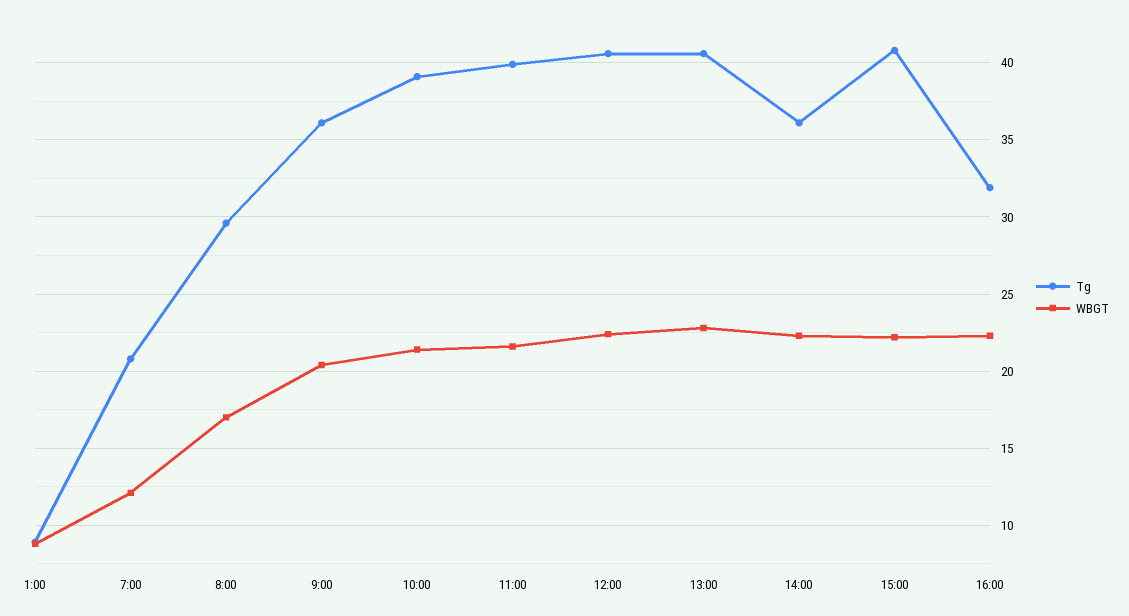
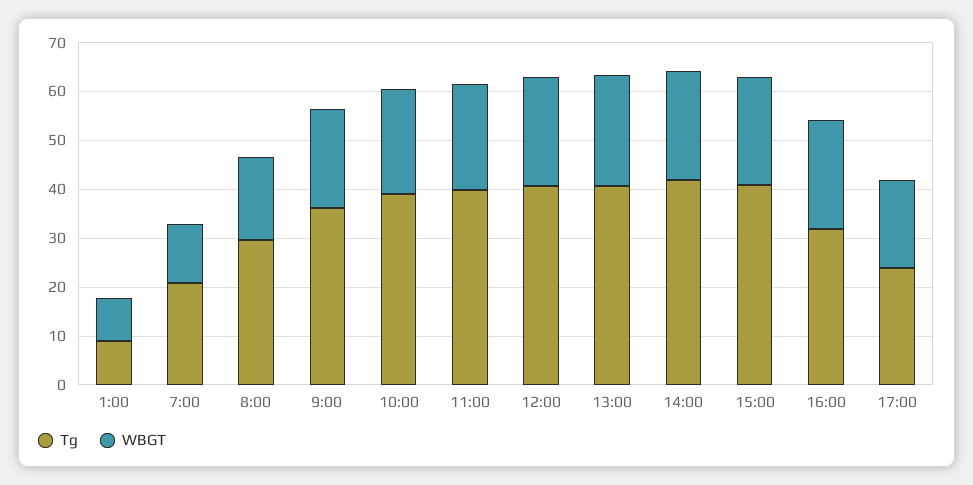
Tg, 14:00: 36 -> 42
Tg, 17:00: none -> 24
WBGT, 17:00: none -> 18

